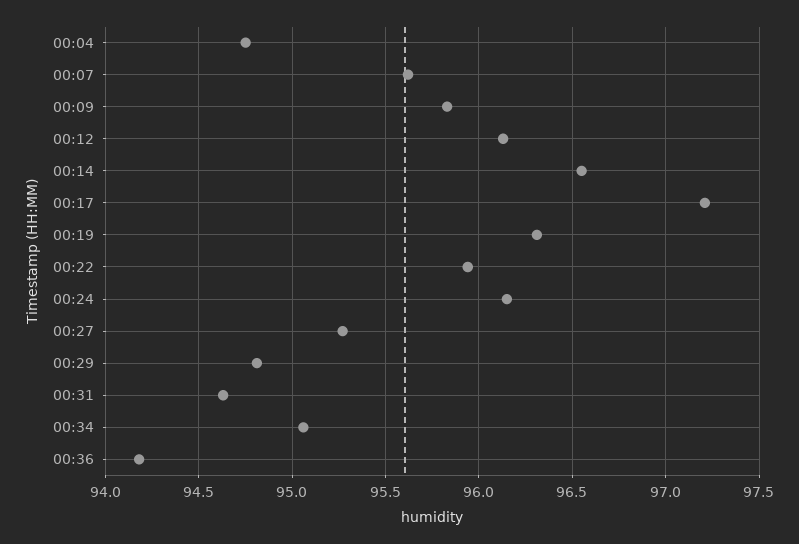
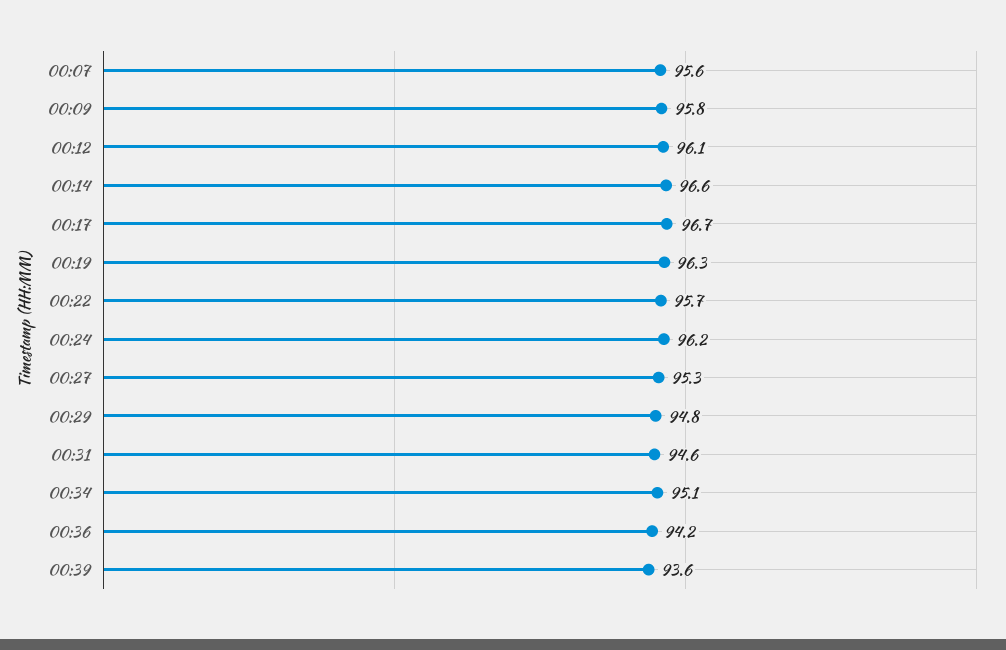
00:04: 94.75 -> none
00:17: 97.2 -> 96.7
00:22: 95.95 -> 95.7
00:39: none -> 93.6

